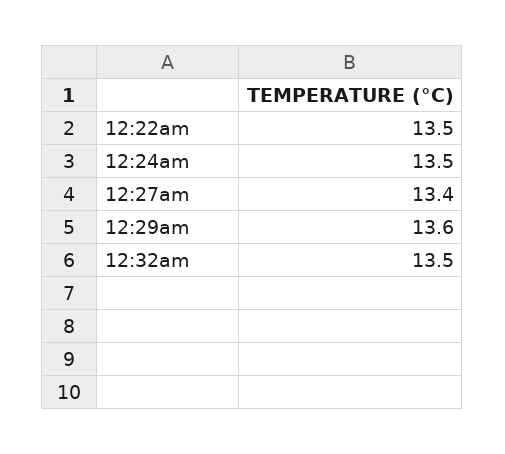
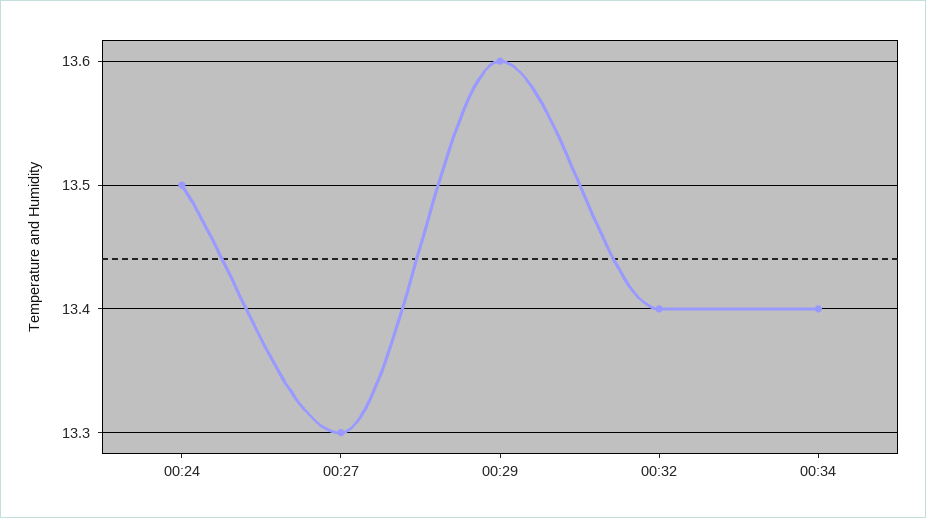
12:22am: 13.5 -> none
12:27am: 13.4 -> 13.3
12:32am: 13.5 -> 13.4
00:34: none -> 13.4

